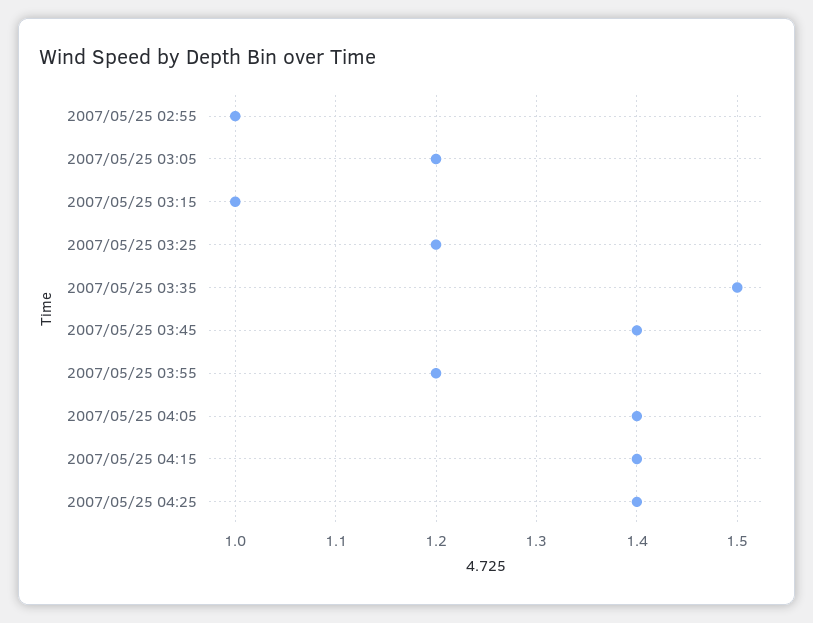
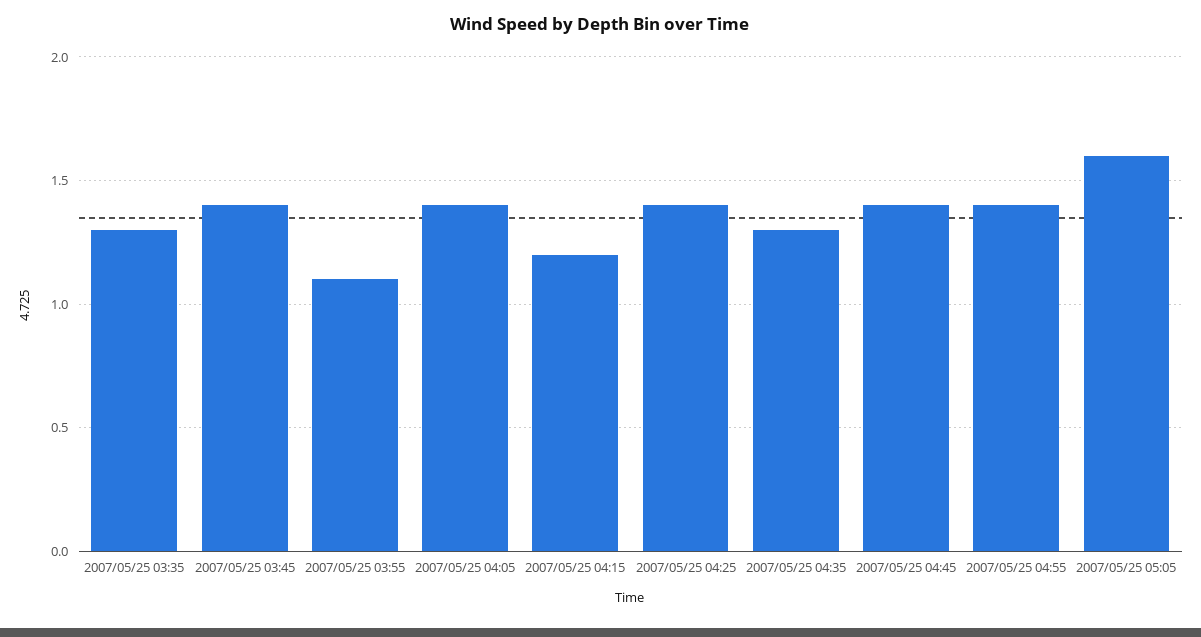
2007/05/25 02:55: 1 -> none
2007/05/25 03:05: 1.2 -> none
2007/05/25 03:15: 1 -> none
2007/05/25 03:25: 1.2 -> none
2007/05/25 03:35: 1.5 -> 1.3
2007/05/25 03:55: 1.2 -> 1.1
2007/05/25 04:15: 1.4 -> 1.2
2007/05/25 04:35: none -> 1.3
2007/05/25 04:45: none -> 1.4
2007/05/25 04:55: none -> 1.4
2007/05/25 05:05: none -> 1.6

